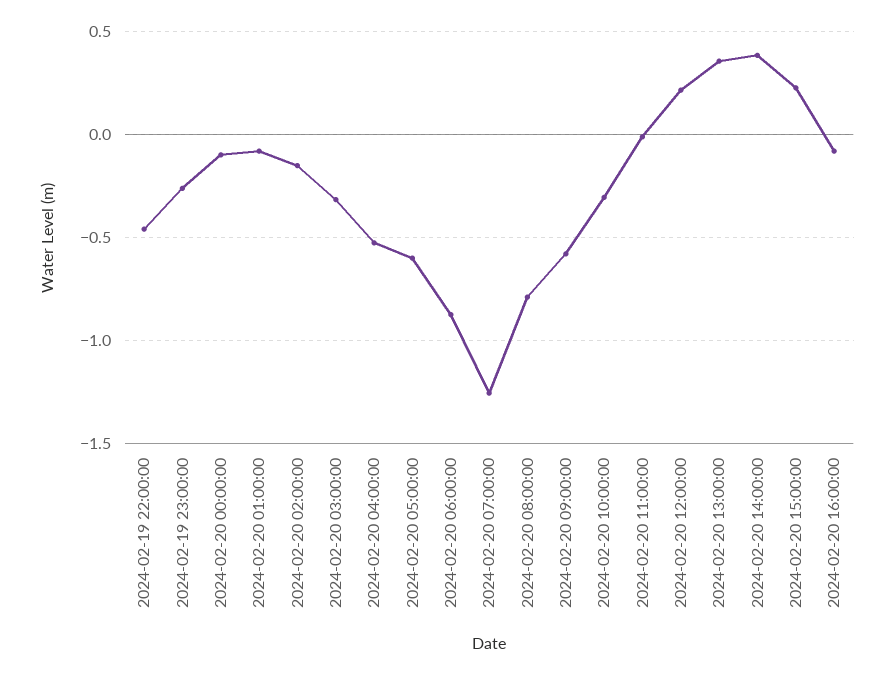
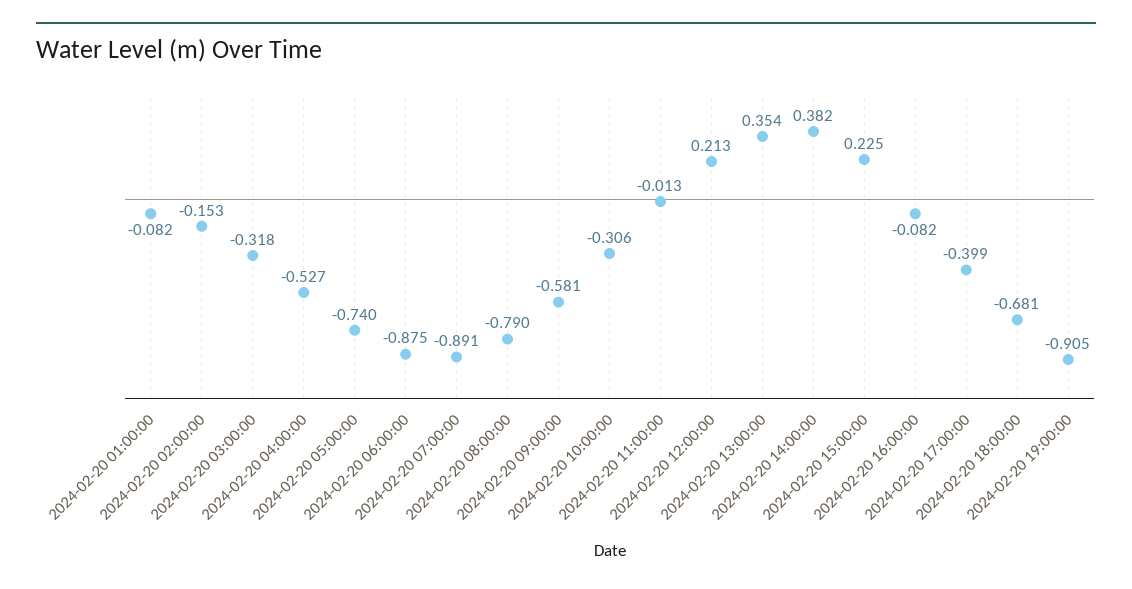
2024-02-19 22:00:00: -0.45 -> none
2024-02-19 23:00:00: -0.25 -> none
2024-02-20 00:00:00: -0.1 -> none
2024-02-20 05:00:00: -0.6 -> -0.74
2024-02-20 07:00:00: -1.25 -> -0.891
2024-02-20 17:00:00: none -> -0.399
2024-02-20 18:00:00: none -> -0.681
2024-02-20 19:00:00: none -> -0.905

